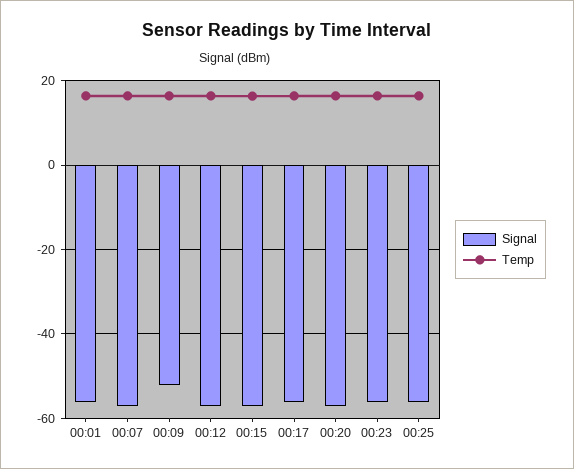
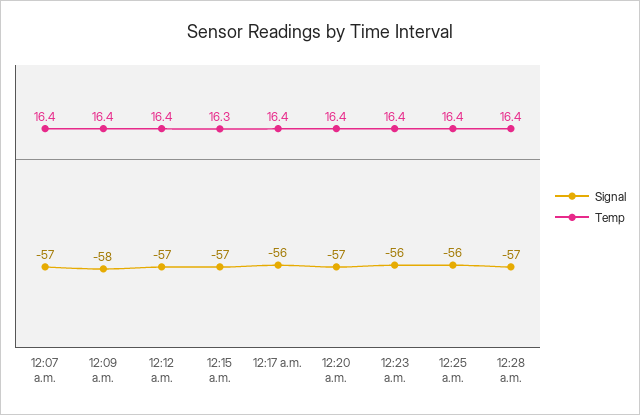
Signal, 00:01: -56 -> none
Temp, 00:01: 16 -> none
Signal, 00:09: -52 -> -58
Signal, 12:28 a.m.: none -> -57
Temp, 12:28 a.m.: none -> 16.4

